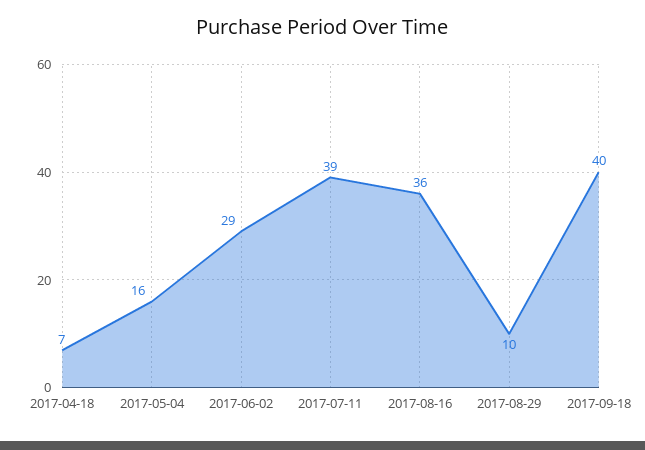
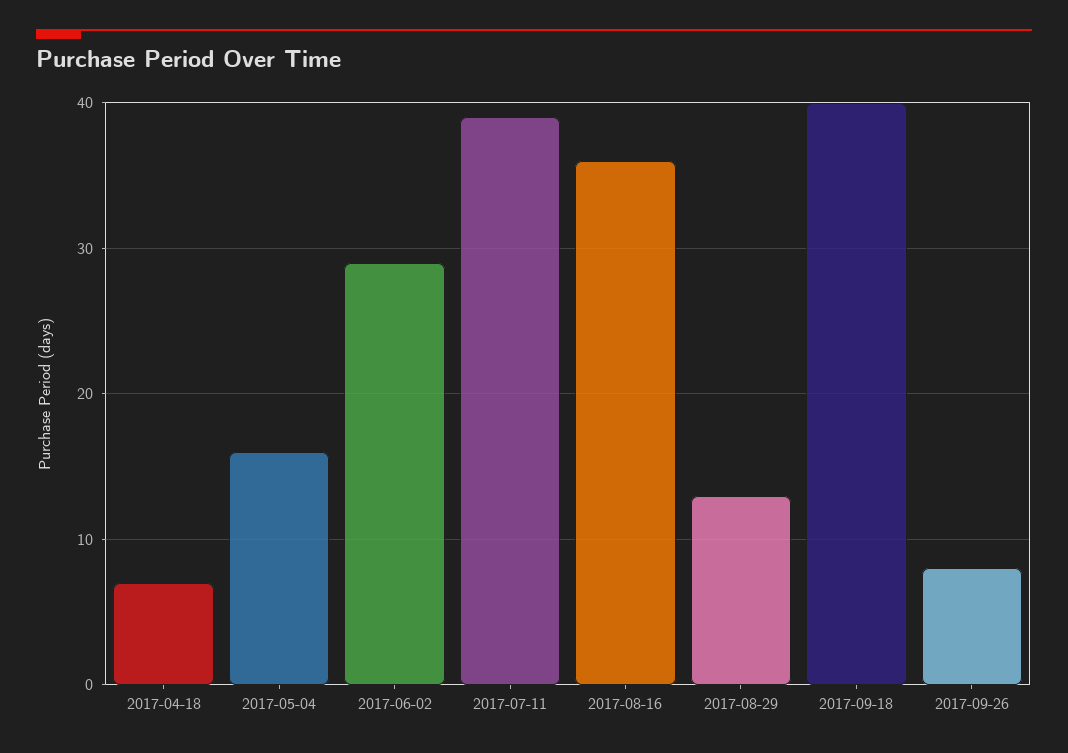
2017-08-29: 10 -> 13
2017-09-26: none -> 8

